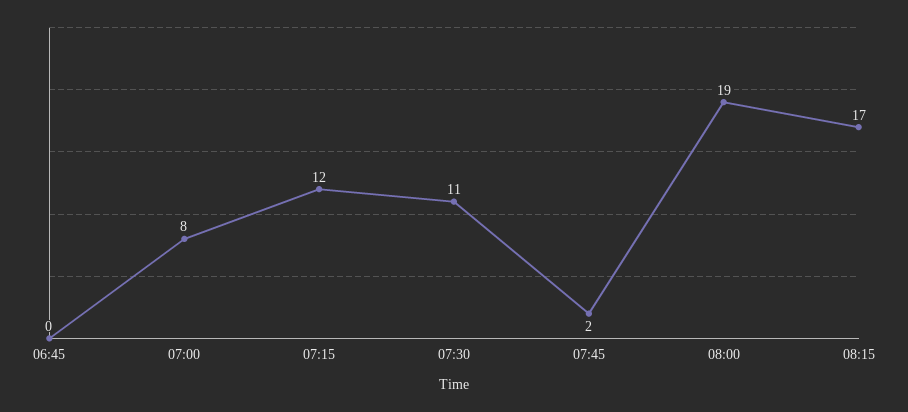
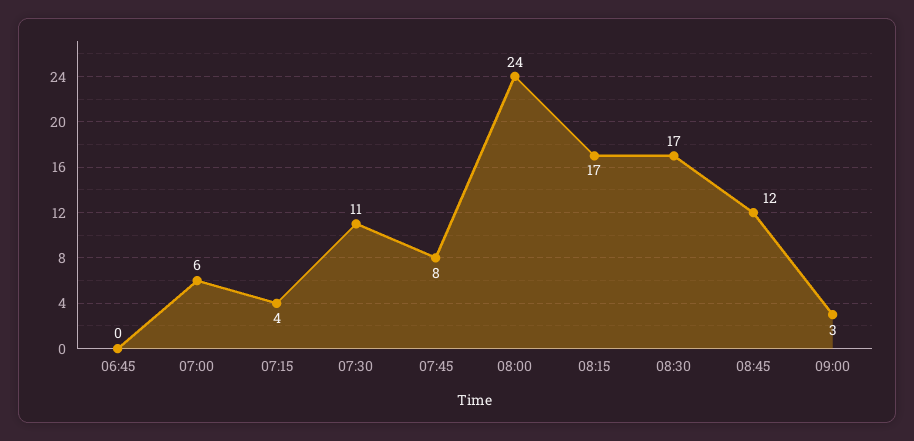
07:00: 8 -> 6
07:15: 12 -> 4
07:45: 2 -> 8
08:00: 19 -> 24
08:30: none -> 17
08:45: none -> 12
09:00: none -> 3

